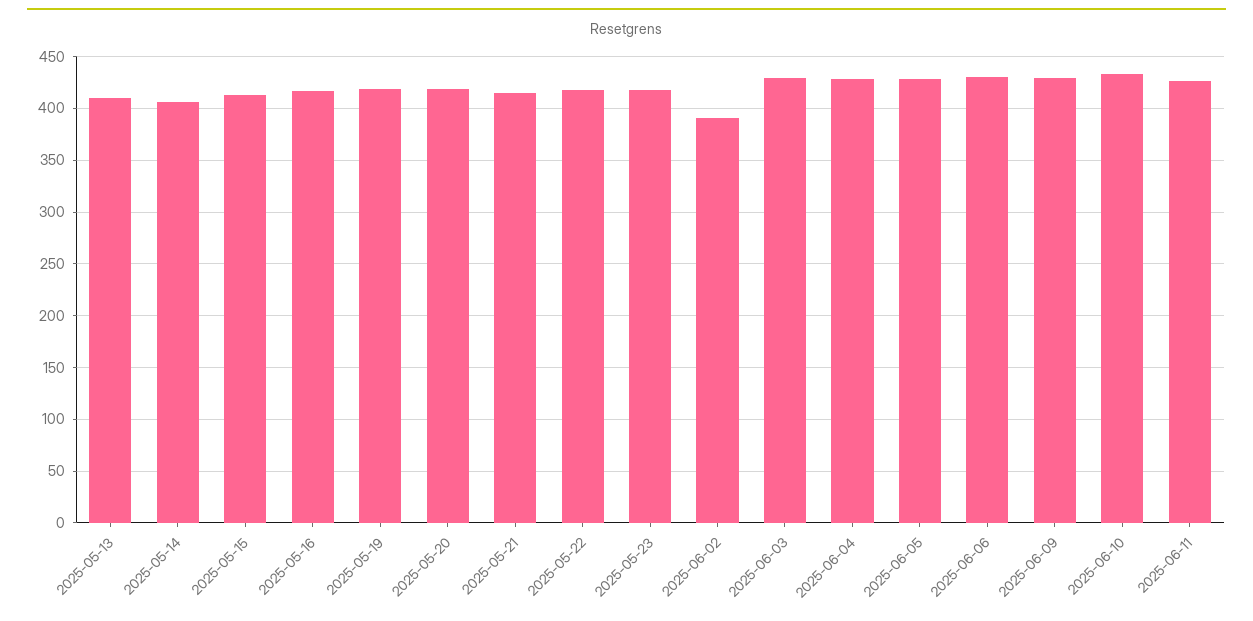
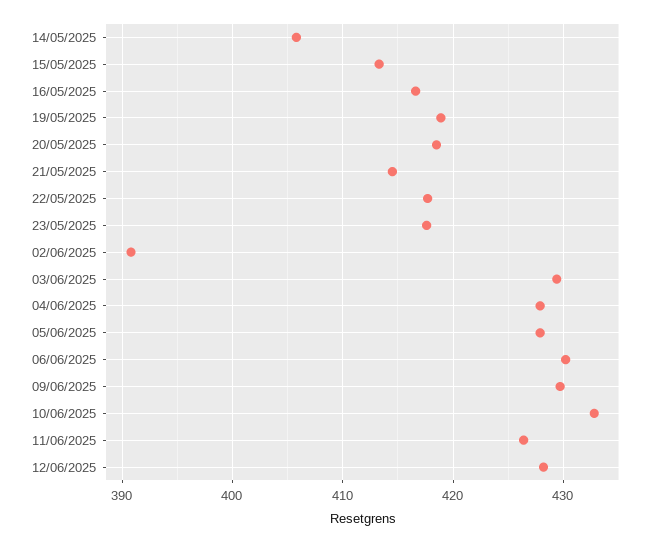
2025-05-13: 410 -> none
12/06/2025: none -> 428

